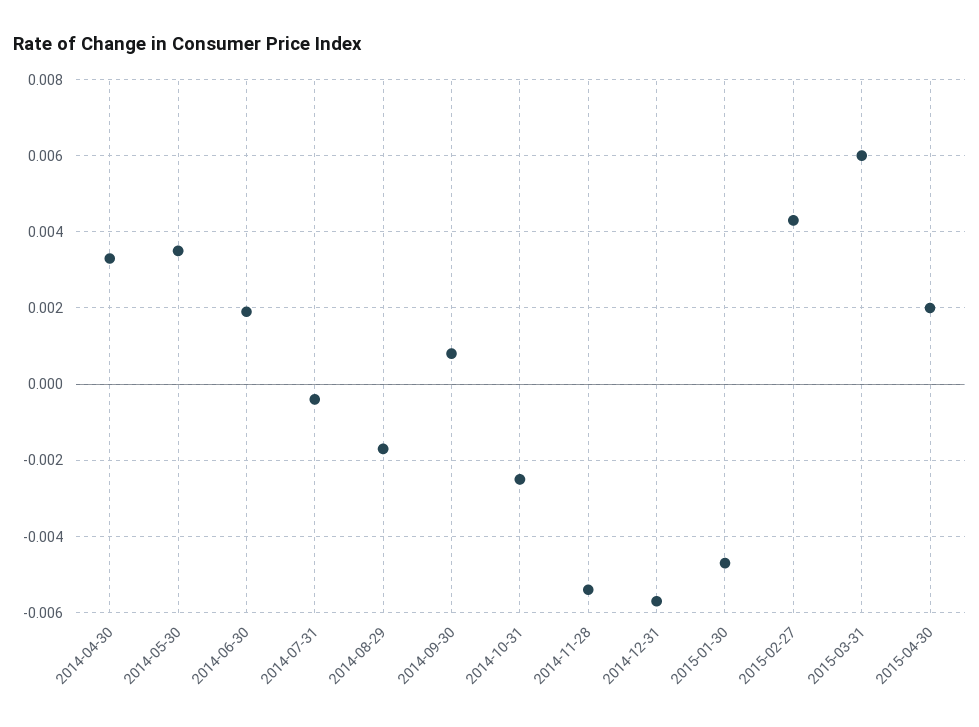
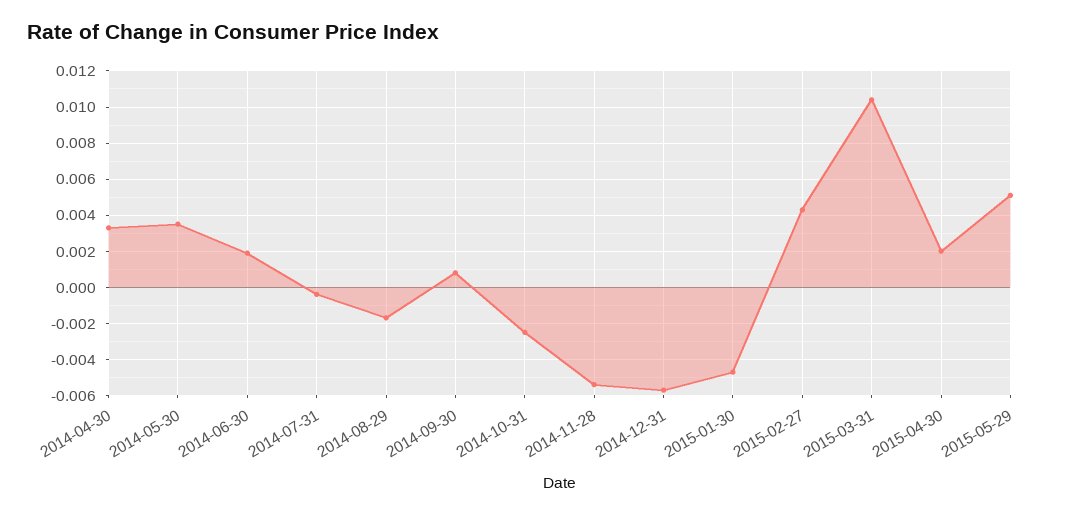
2015-03-31: 0.006 -> 0.0105
2015-05-29: none -> 0.005

